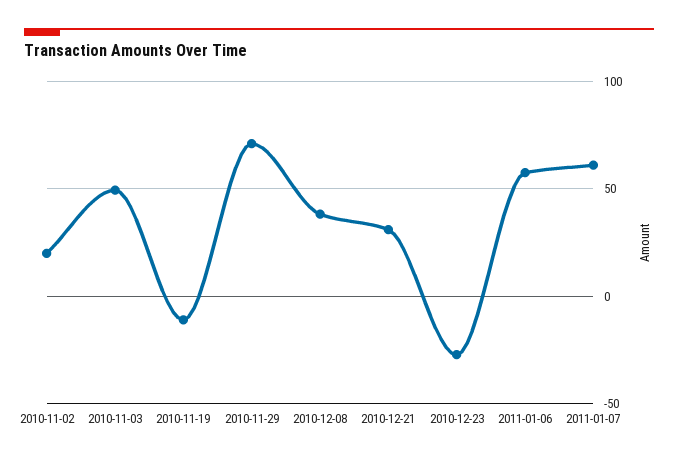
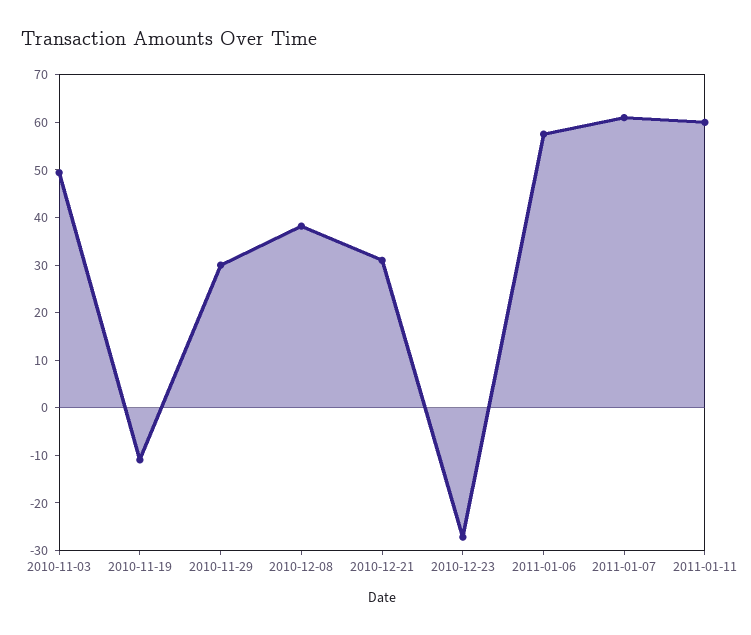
2010-11-02: 20 -> none
2010-11-29: 70 -> 30
2011-01-11: none -> 60

